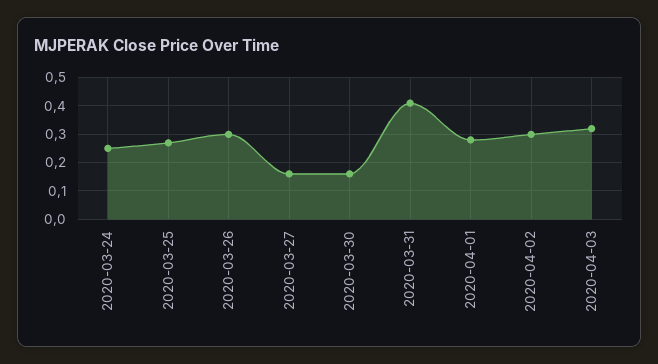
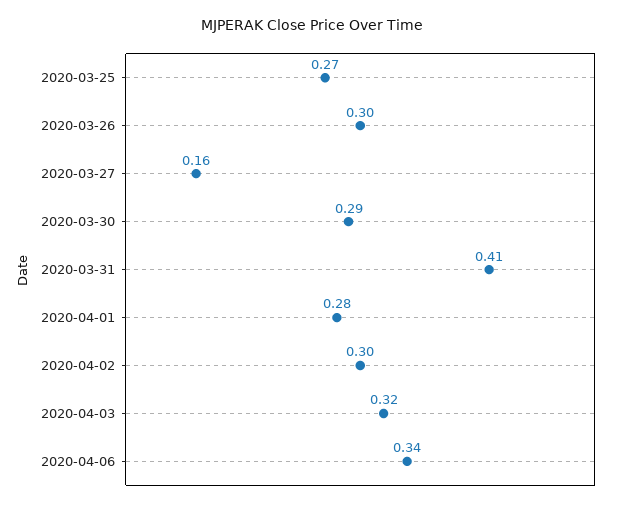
2020-03-24: 0.25 -> none
2020-03-30: 0.15 -> 0.29
2020-04-06: none -> 0.34

